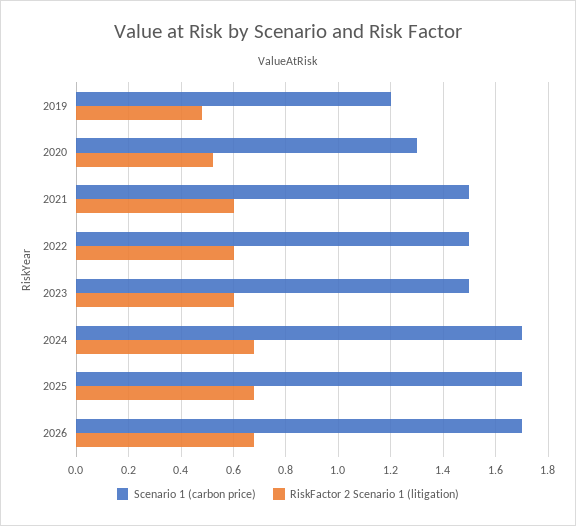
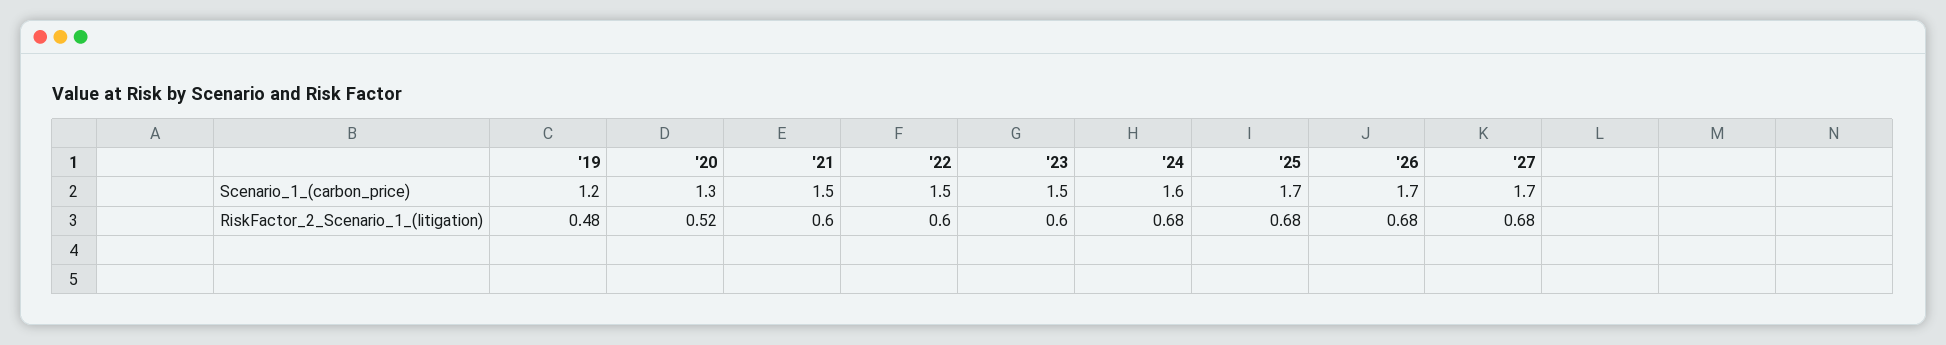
Scenario 1 (carbon price), 2024: 1.7 -> 1.6
Scenario 1 (carbon price), '27: none -> 1.7
RiskFactor 2 Scenario 1 (litigation), '27: none -> 0.68

